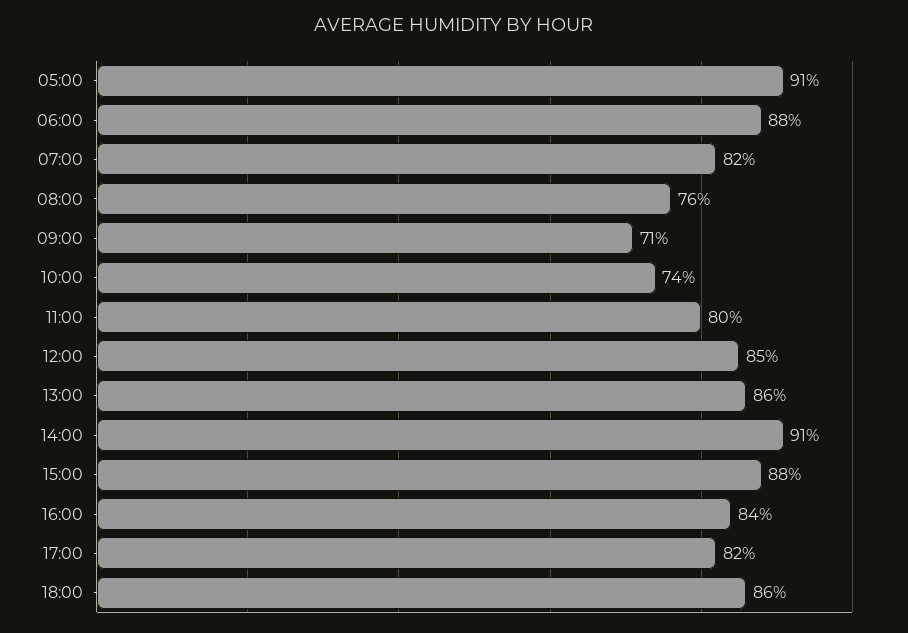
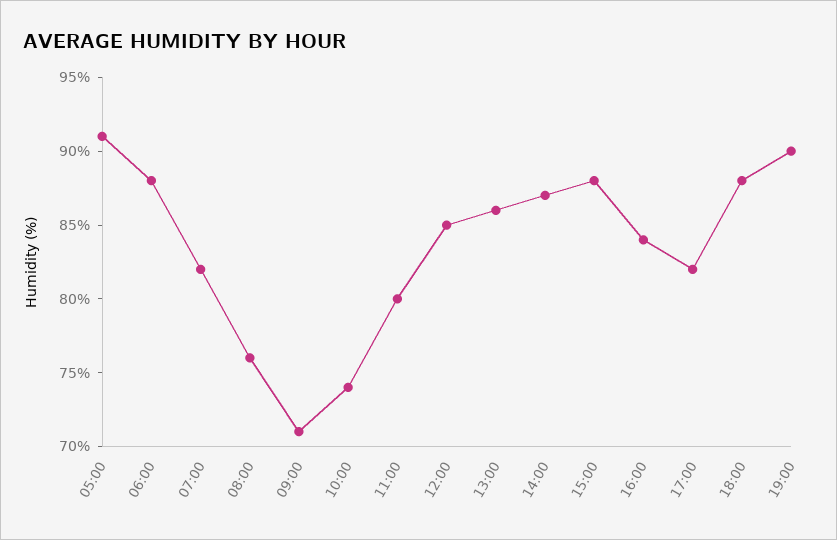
14:00: 91 -> 87
18:00: 86 -> 88
19:00: none -> 90

